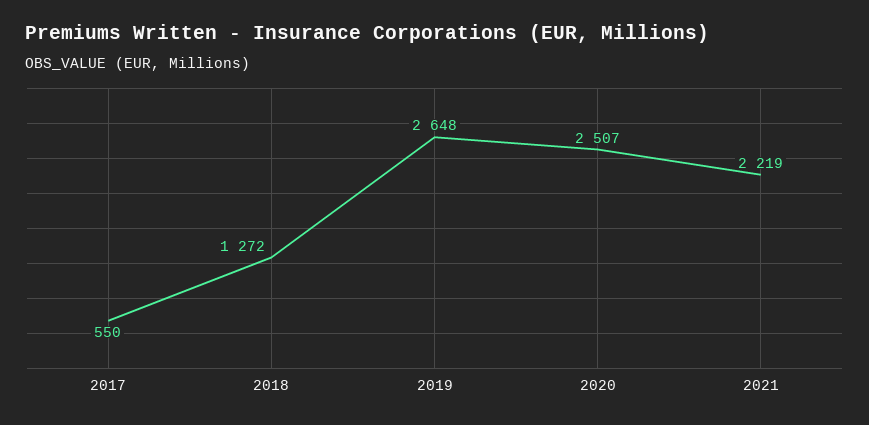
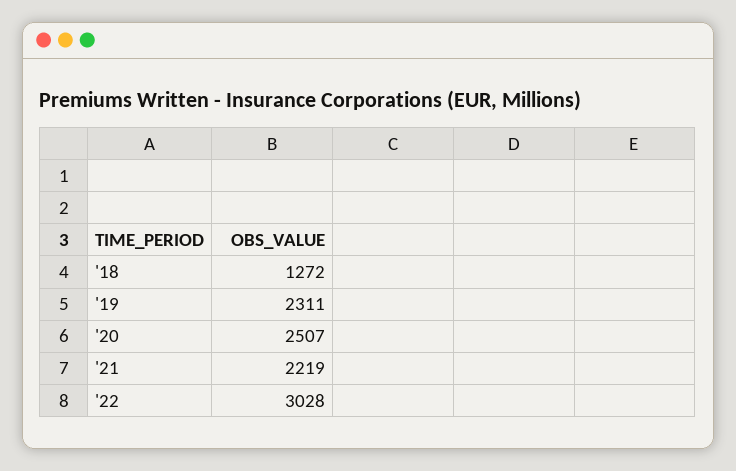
2017: 550 -> none
2019: 2648 -> 2311
'22: none -> 3028

